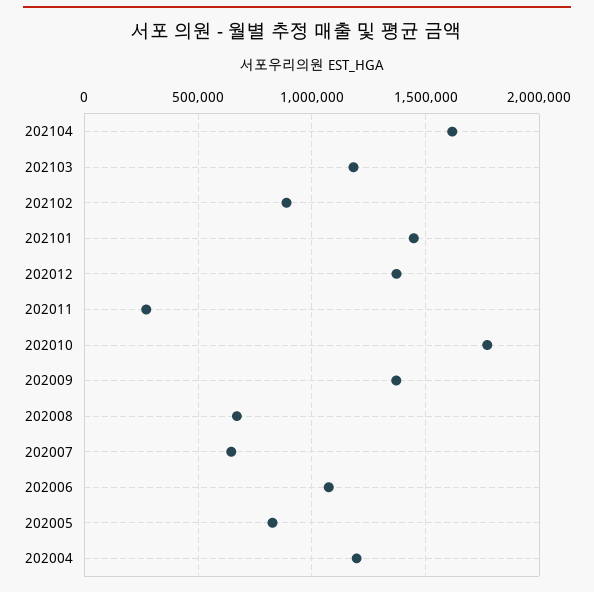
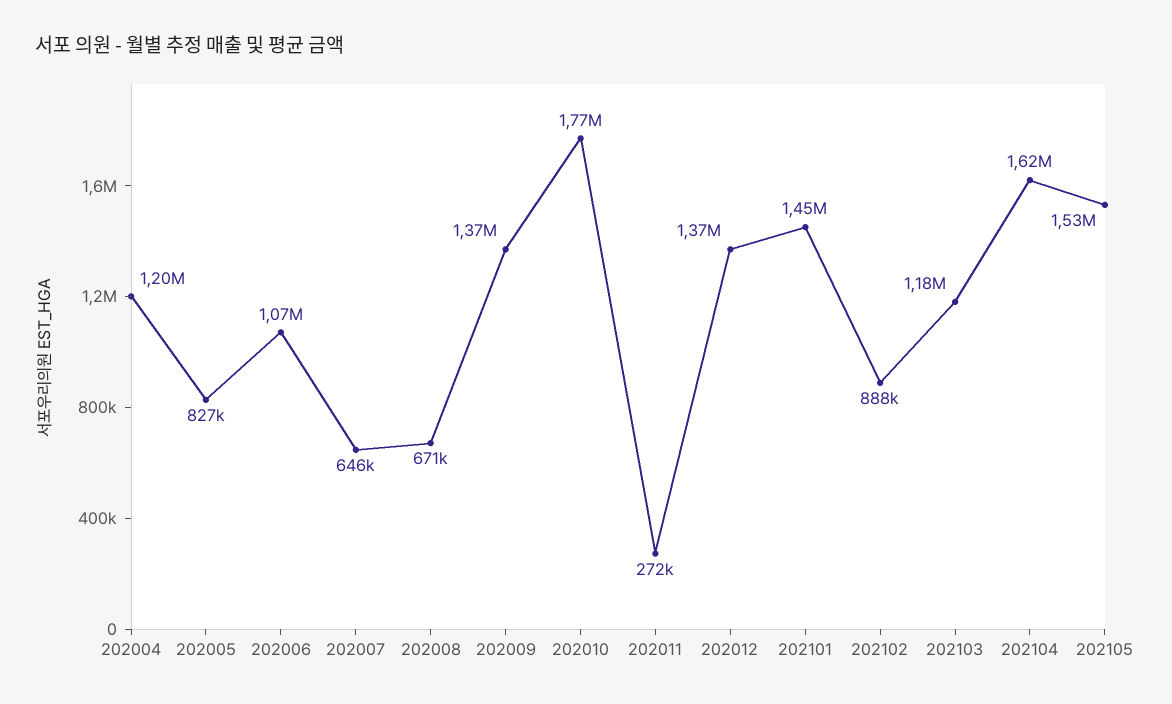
202105: none -> 1530000

